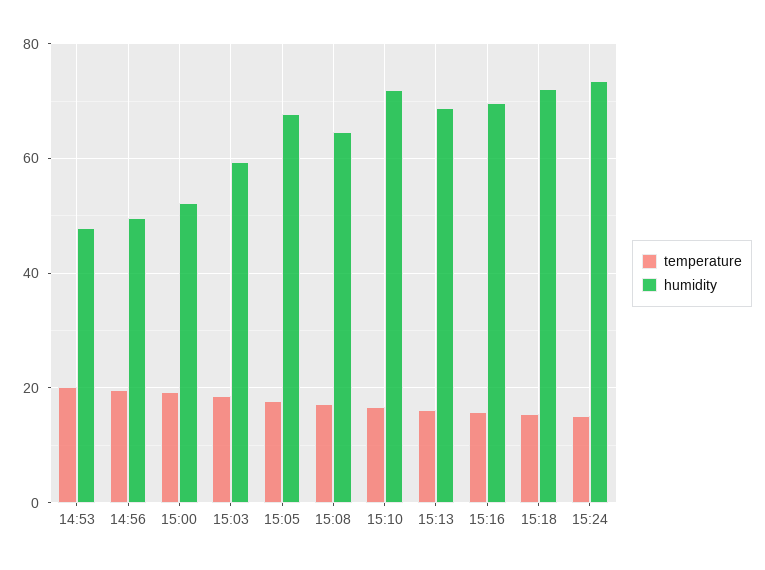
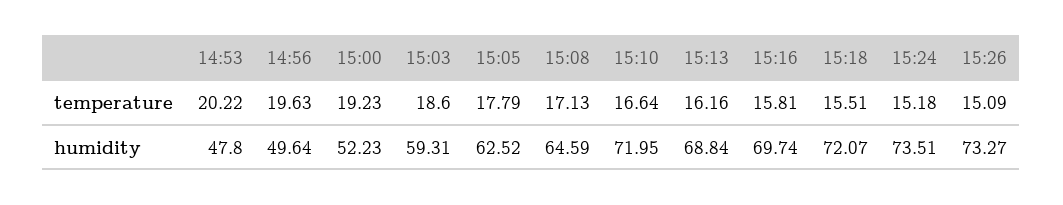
humidity, 15:05: 68 -> 62.52
temperature, 15:26: none -> 15.09
humidity, 15:26: none -> 73.27

